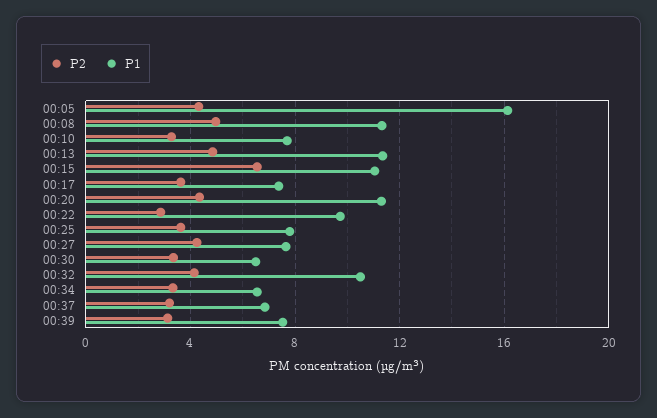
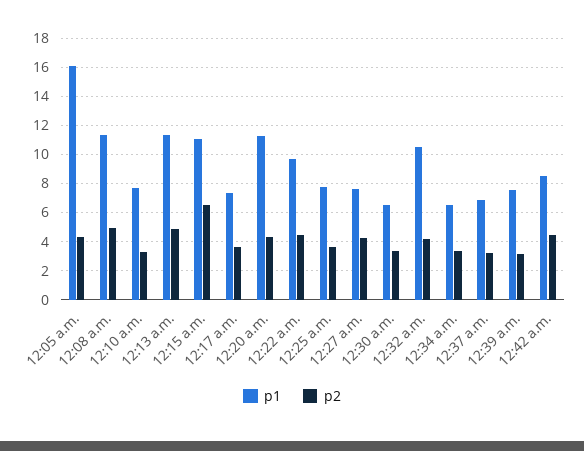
P2, 00:22: 3 -> 4.5
P1, 12:42 a.m.: none -> 8.5
P2, 12:42 a.m.: none -> 4.5

